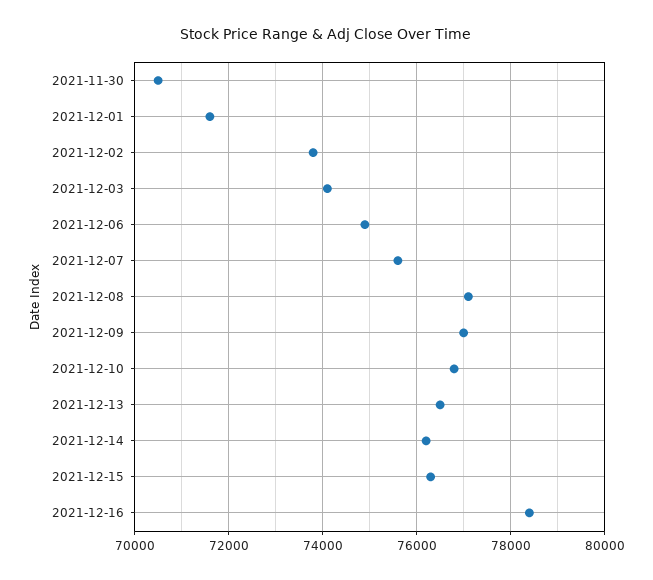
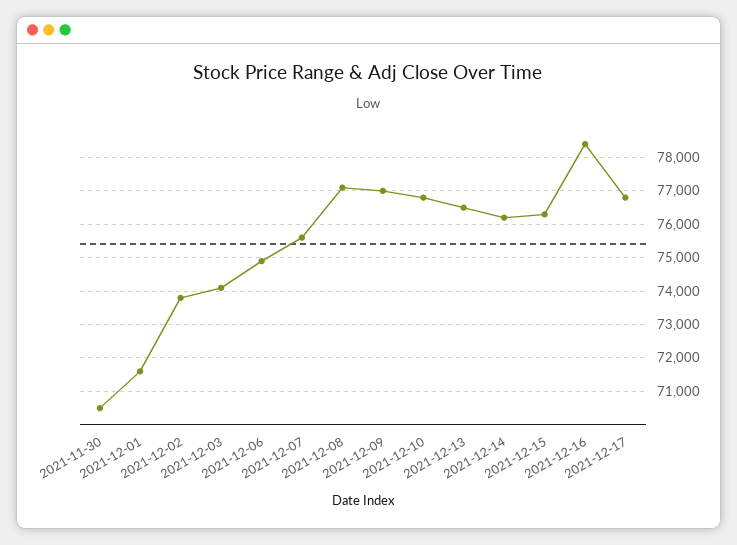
2021-12-17: none -> 76800

